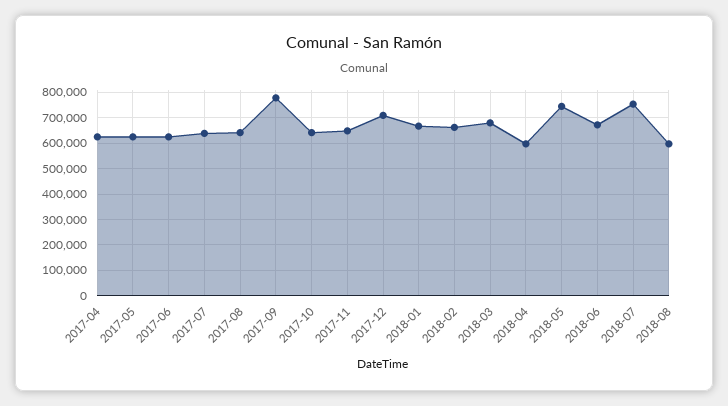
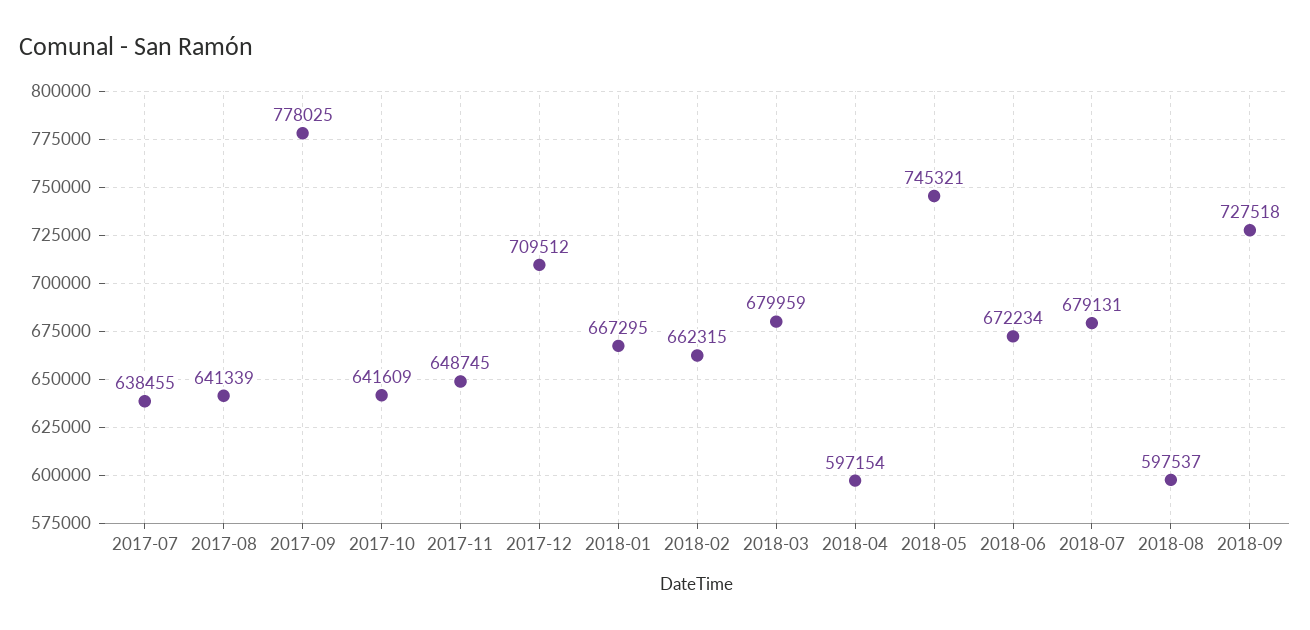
2017-04: 625000 -> none
2017-05: 625000 -> none
2017-06: 625000 -> none
2018-07: 750000 -> 679131
2018-09: none -> 727518

